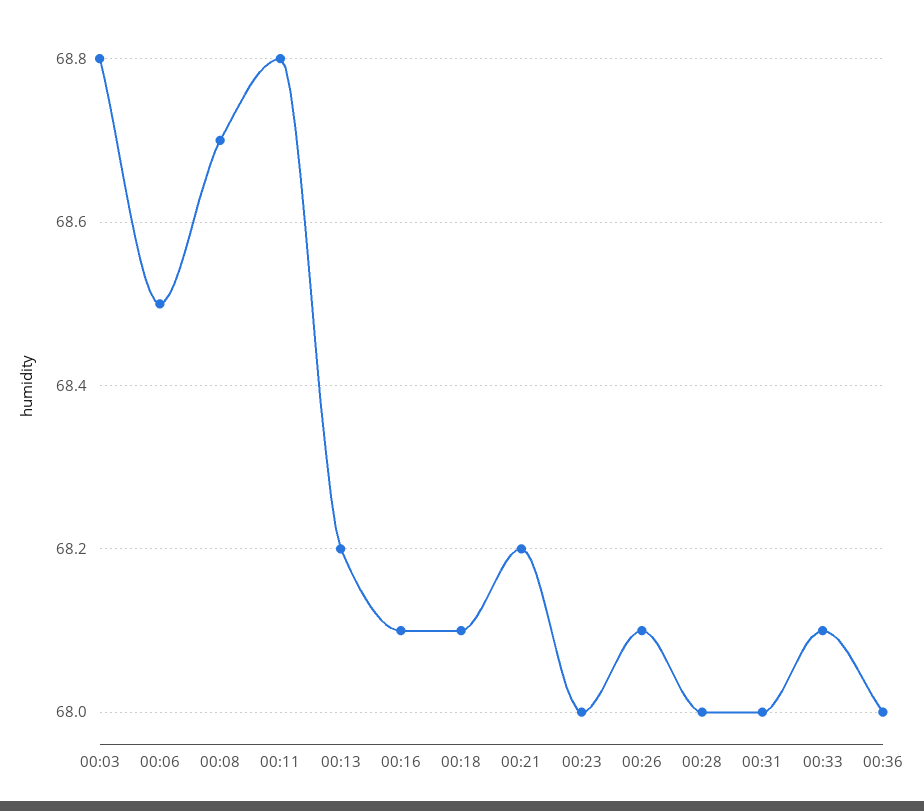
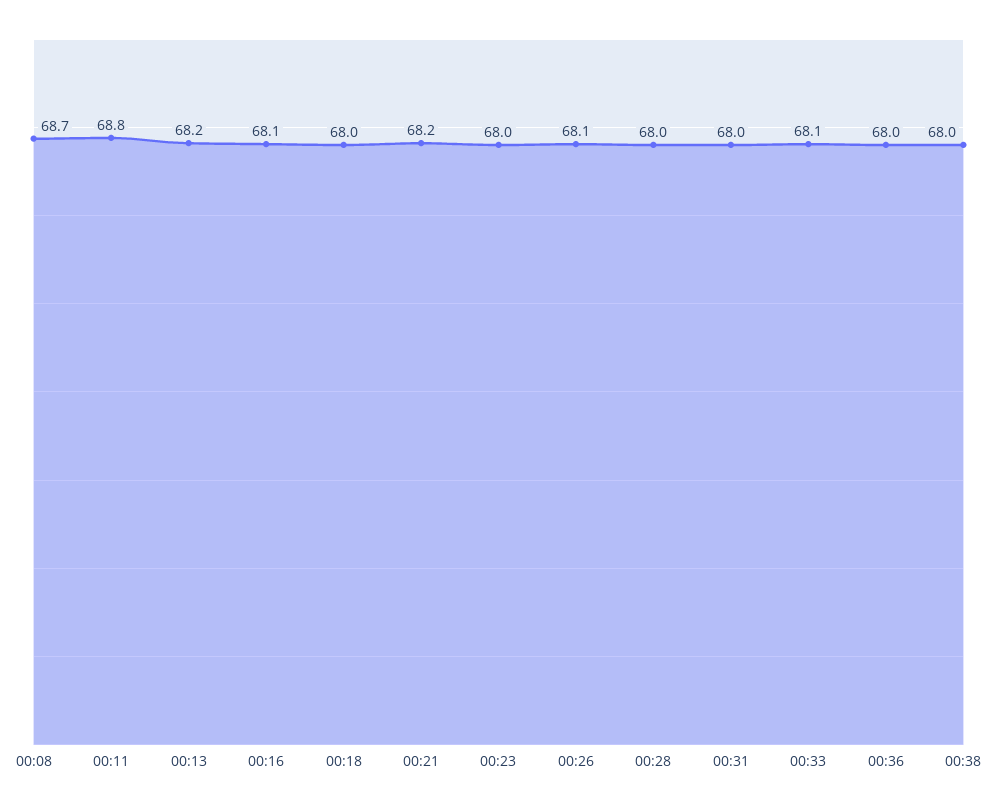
00:03: 68.8 -> none
00:06: 68.5 -> none
00:18: 68.1 -> 68
00:38: none -> 68

